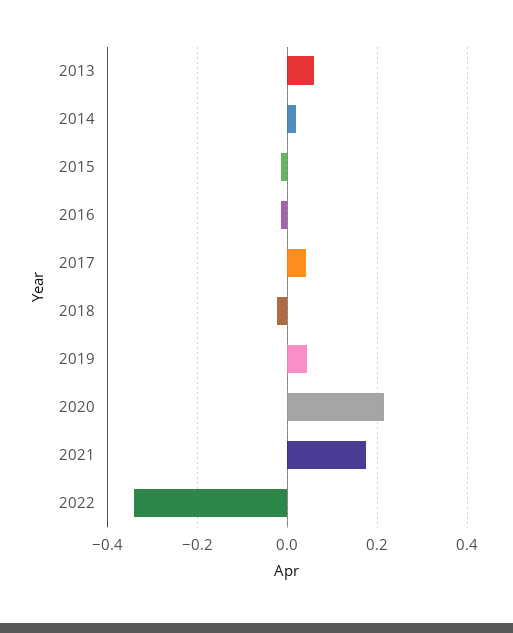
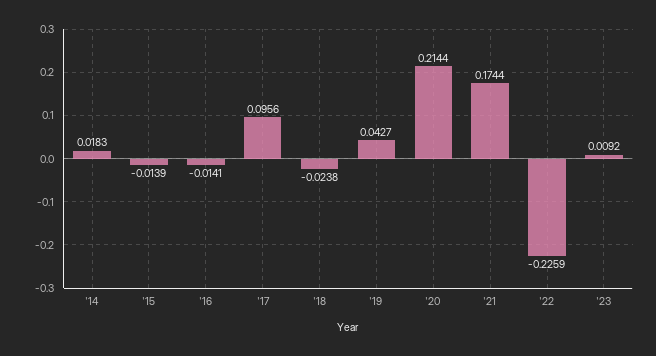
2013: 0.06 -> none
2017: 0.04 -> 0.0956
2022: -0.34 -> -0.2259
'23: none -> 0.0092

